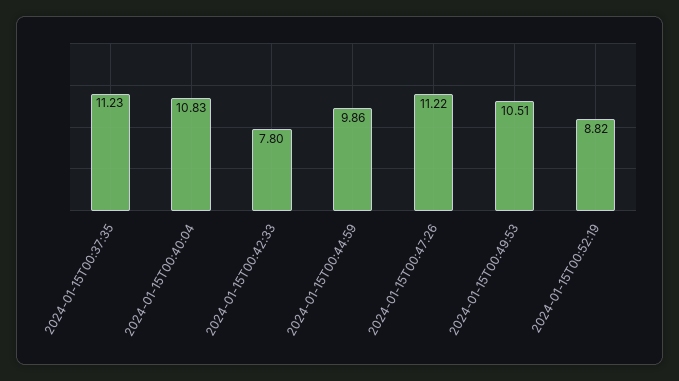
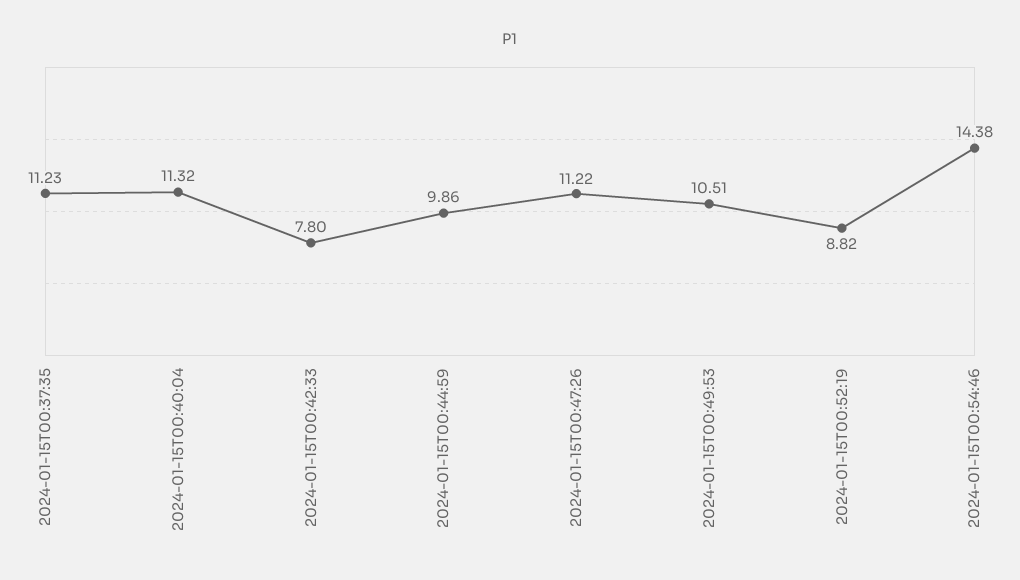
2024-01-15T00:40:04: 10.83 -> 11.32
2024-01-15T00:54:46: none -> 14.38

